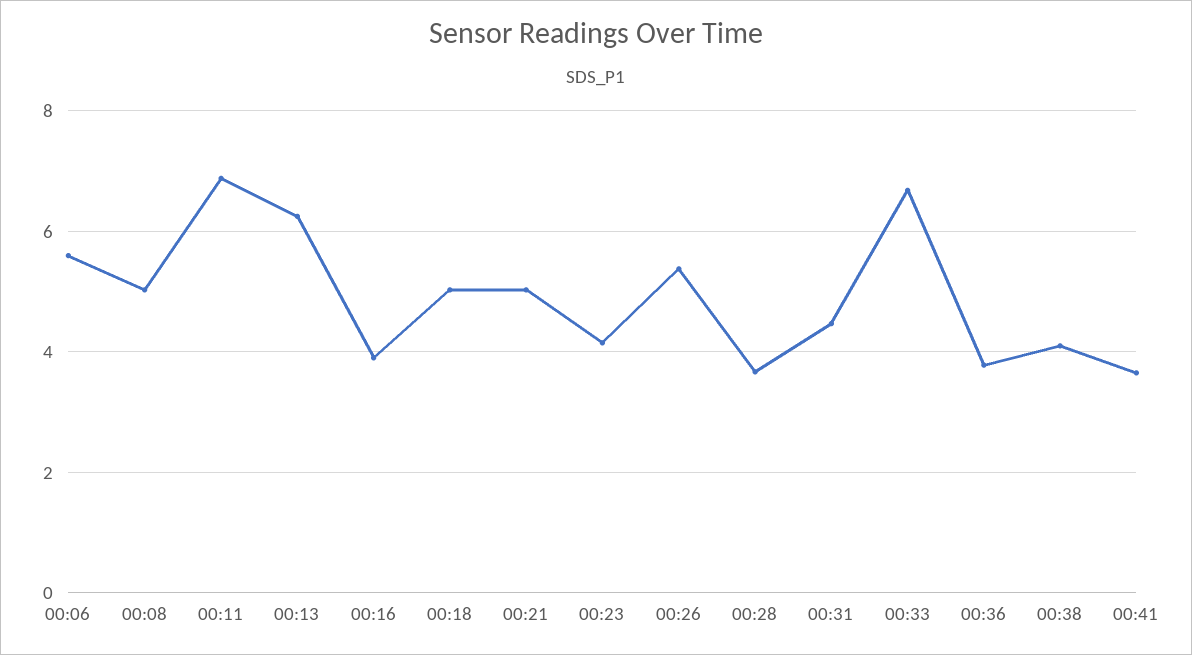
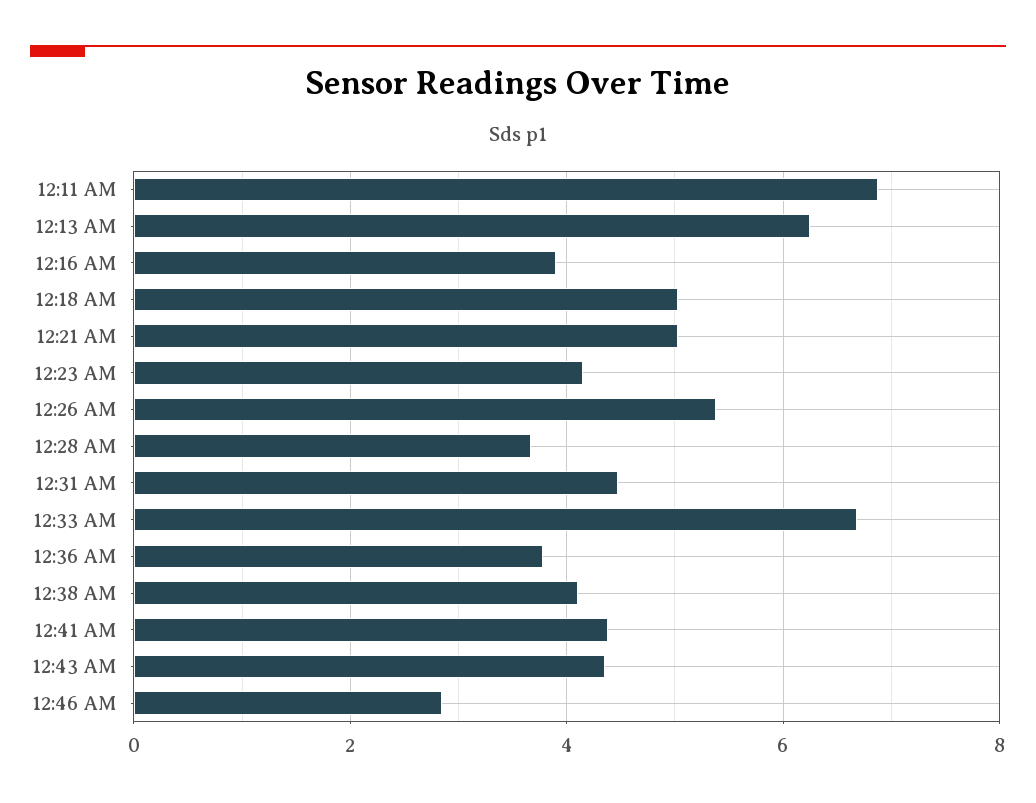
00:06: 5.6 -> none
00:08: 5 -> none
00:41: 3.6 -> 4.4
12:43 AM: none -> 4.4
12:46 AM: none -> 2.8

